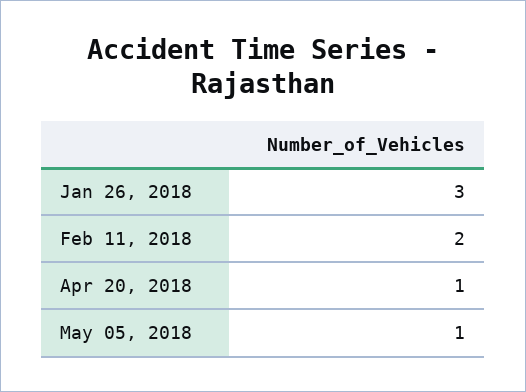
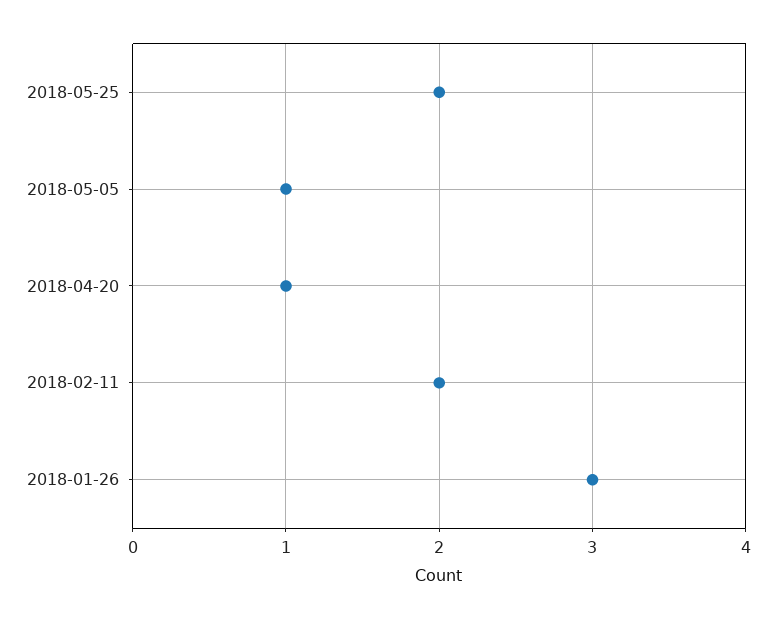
2018-05-25: none -> 2

